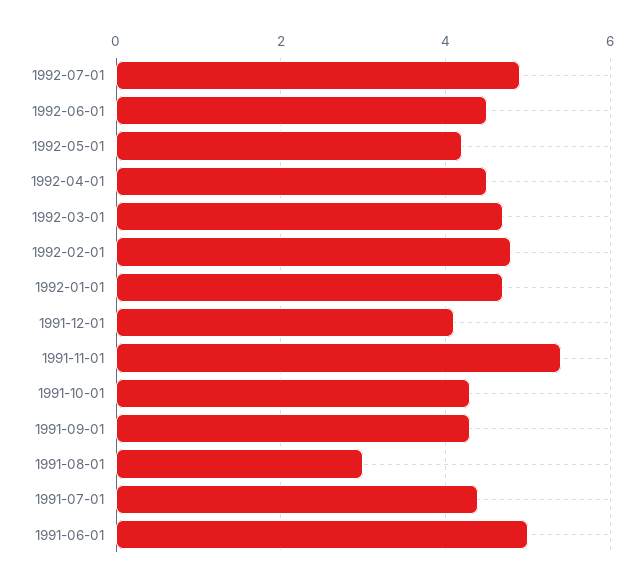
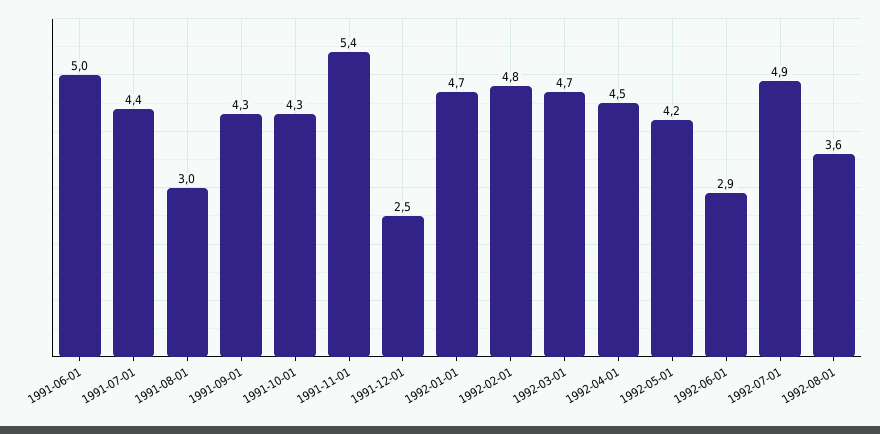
1992-06-01: 4.5 -> 2.9
1991-12-01: 4 -> 2.5
1992-08-01: none -> 3.6

